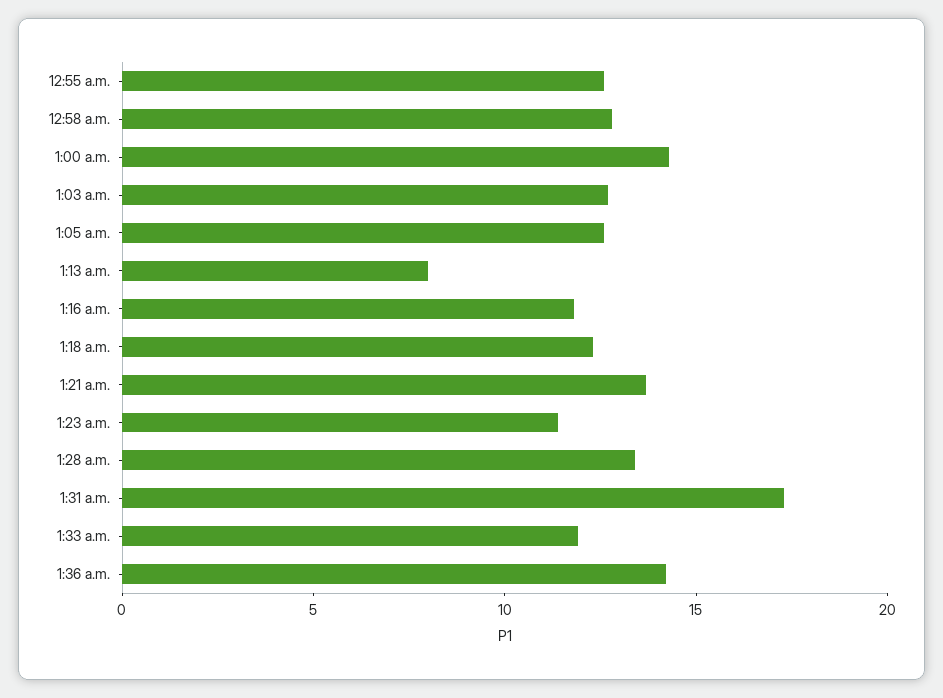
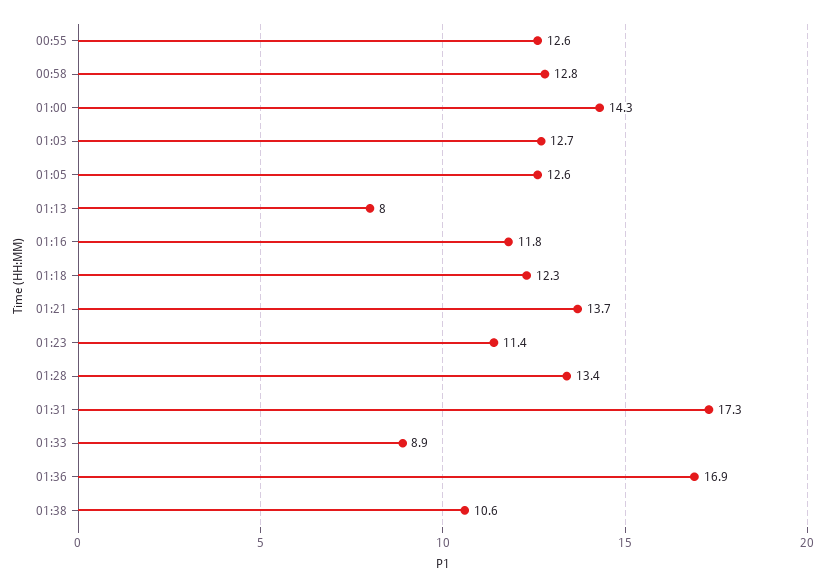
1:33 a.m.: 12 -> 8.9
1:36 a.m.: 14 -> 16.9
01:38: none -> 10.6

